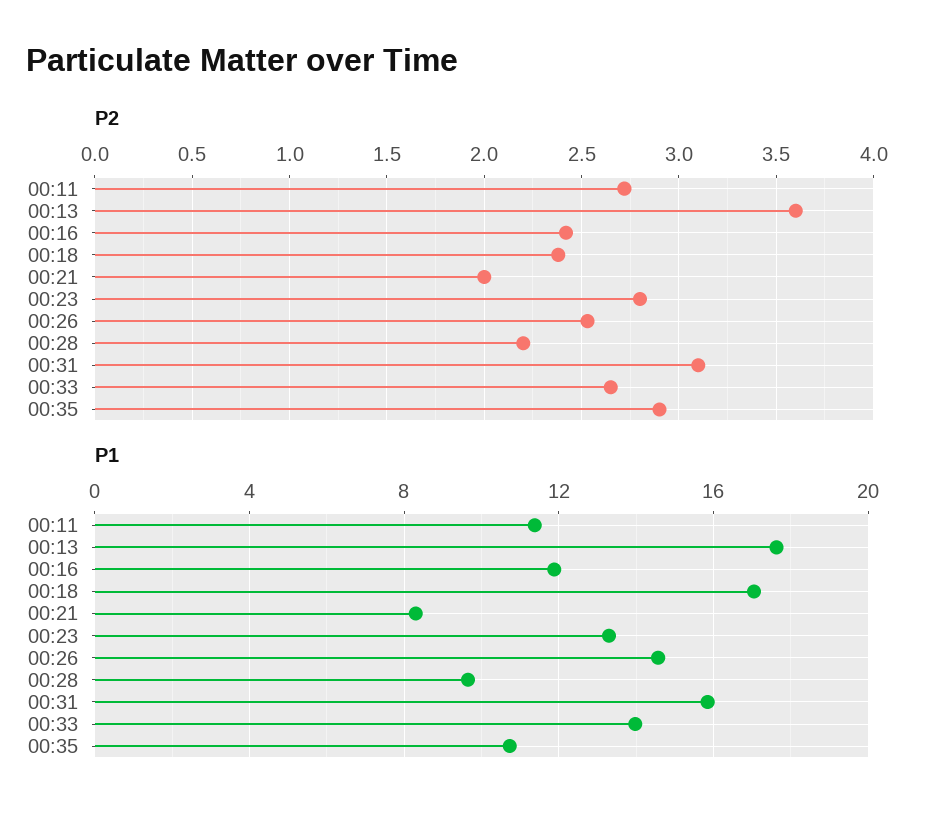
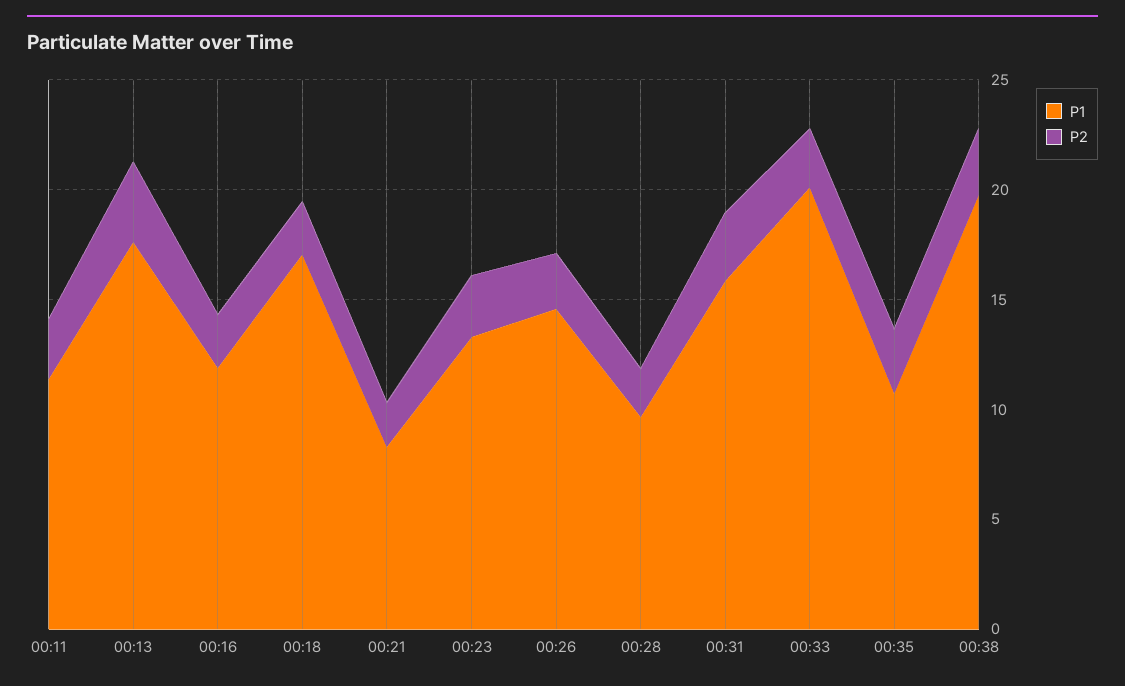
P1, 00:33: 14 -> 20
P1, 00:38: none -> 20
P2, 00:38: none -> 3

